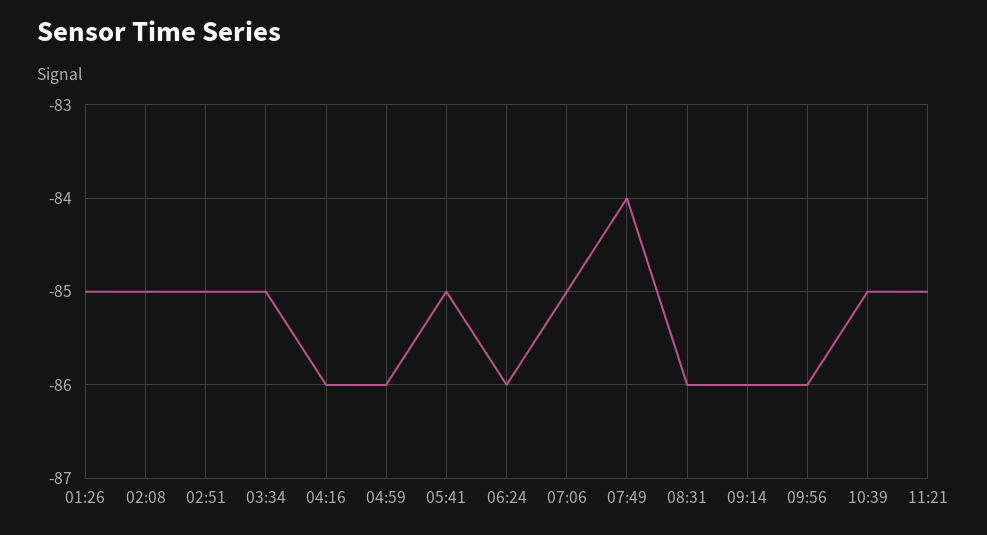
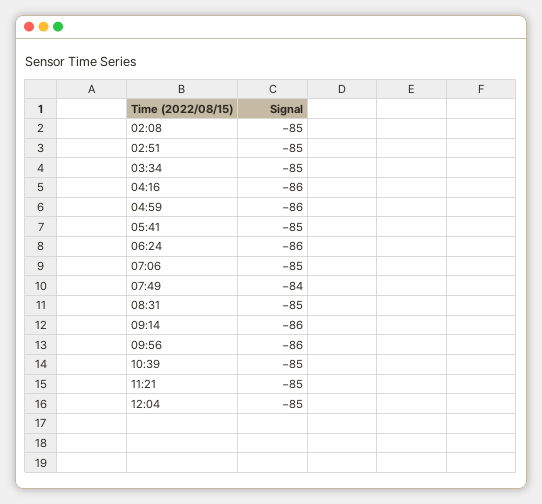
01:26: -85 -> none
08:31: -86 -> -85
12:04: none -> -85

